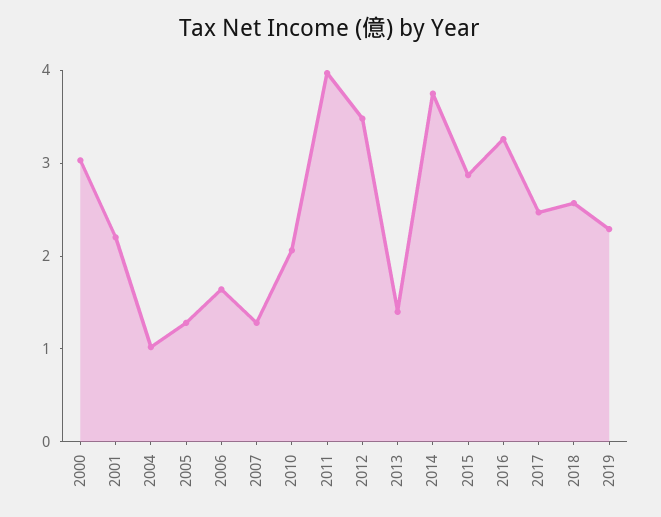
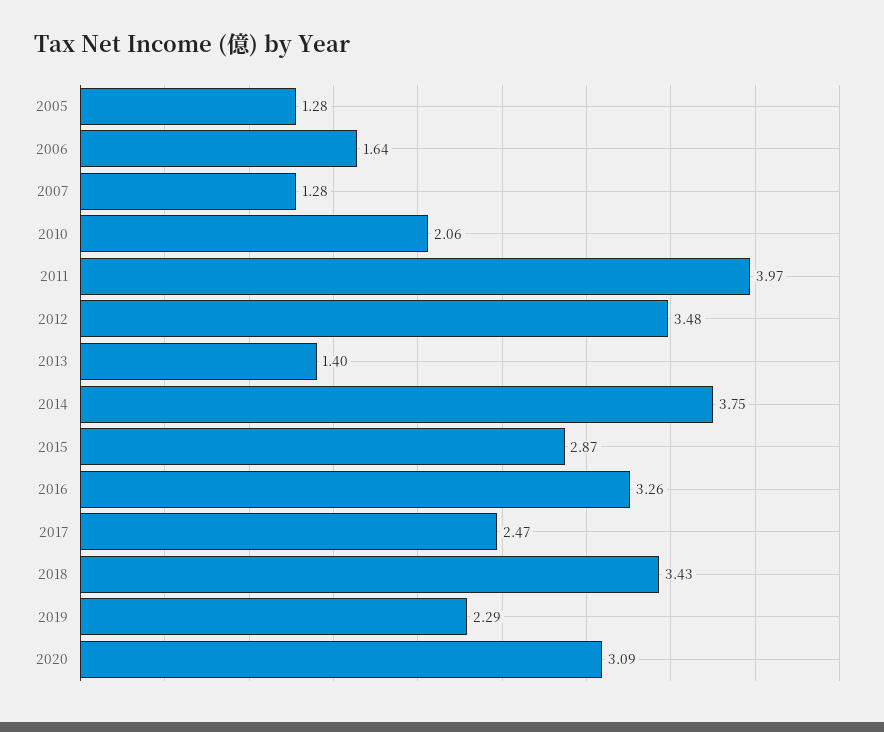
2000: 3 -> none
2001: 2.2 -> none
2004: 1 -> none
2018: 2.6 -> 3.43
2020: none -> 3.09

